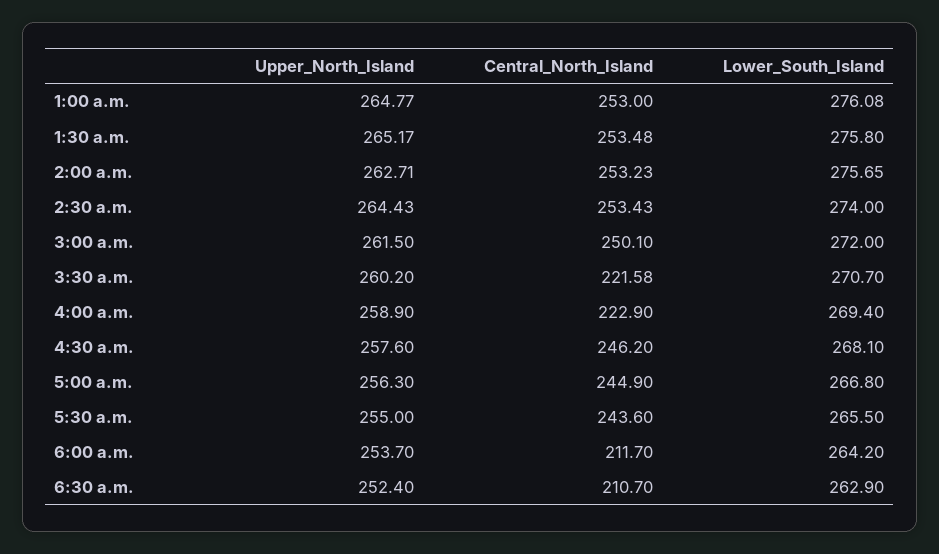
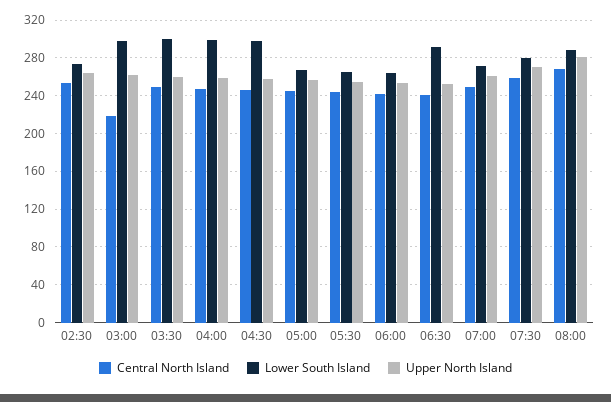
Upper_North_Island, 1:00 a.m.: 264.77 -> none
Central_North_Island, 1:00 a.m.: 253 -> none
Lower_South_Island, 1:00 a.m.: 276.08 -> none
Upper_North_Island, 1:30 a.m.: 265.17 -> none
Central_North_Island, 1:30 a.m.: 253.48 -> none
Lower_South_Island, 1:30 a.m.: 275.8 -> none
Upper_North_Island, 2:00 a.m.: 262.71 -> none
Central_North_Island, 2:00 a.m.: 253.23 -> none
Lower_South_Island, 2:00 a.m.: 275.65 -> none
Central_North_Island, 3:00 a.m.: 250.1 -> 220
Lower_South_Island, 3:00 a.m.: 272 -> 300
Central_North_Island, 3:30 a.m.: 221.58 -> 250
Lower_South_Island, 3:30 a.m.: 270.7 -> 300
Central_North_Island, 4:00 a.m.: 222.9 -> 250
Lower_South_Island, 4:00 a.m.: 269.4 -> 300
Lower_South_Island, 4:30 a.m.: 268.1 -> 300
Central_North_Island, 6:00 a.m.: 211.7 -> 240
Central_North_Island, 6:30 a.m.: 210.7 -> 240
Lower_South_Island, 6:30 a.m.: 262.9 -> 290
Central_North_Island, 07:00: none -> 250
Lower_South_Island, 07:00: none -> 270
Upper_North_Island, 07:00: none -> 260
Central_North_Island, 07:30: none -> 260
Lower_South_Island, 07:30: none -> 280
Upper_North_Island, 07:30: none -> 270
Central_North_Island, 08:00: none -> 270
Lower_South_Island, 08:00: none -> 290
Upper_North_Island, 08:00: none -> 280

